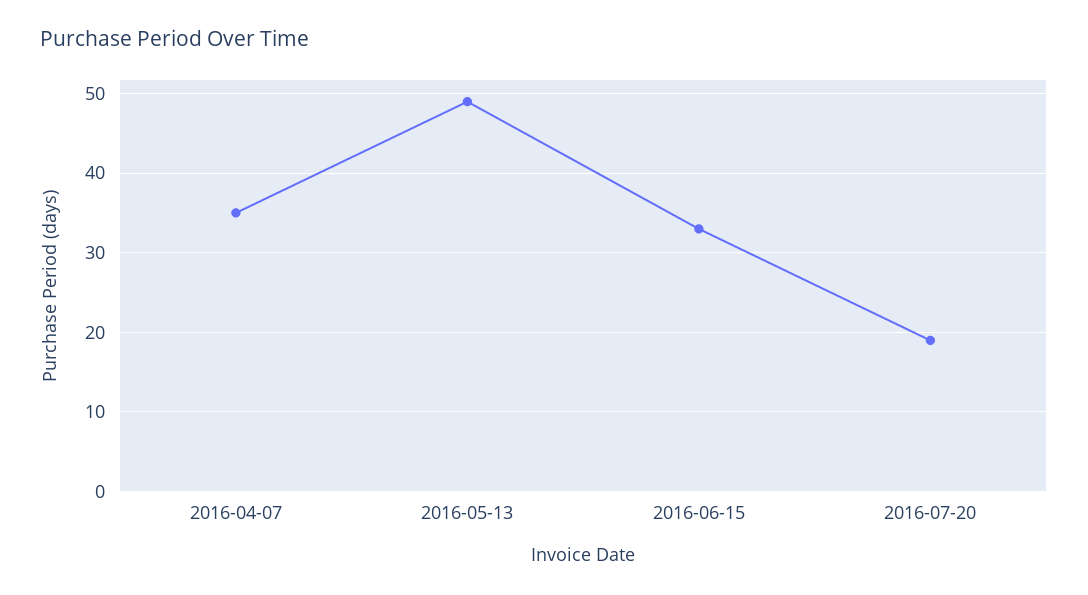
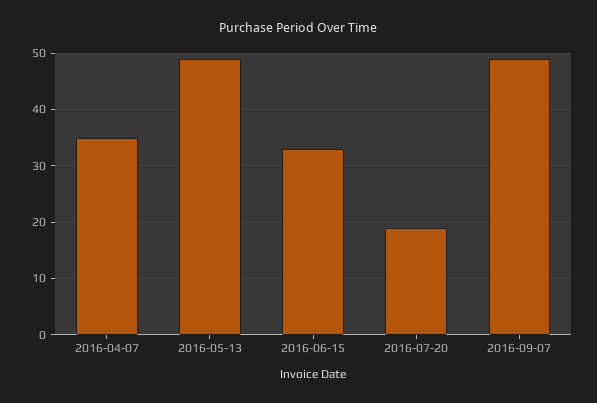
2016-09-07: none -> 50

